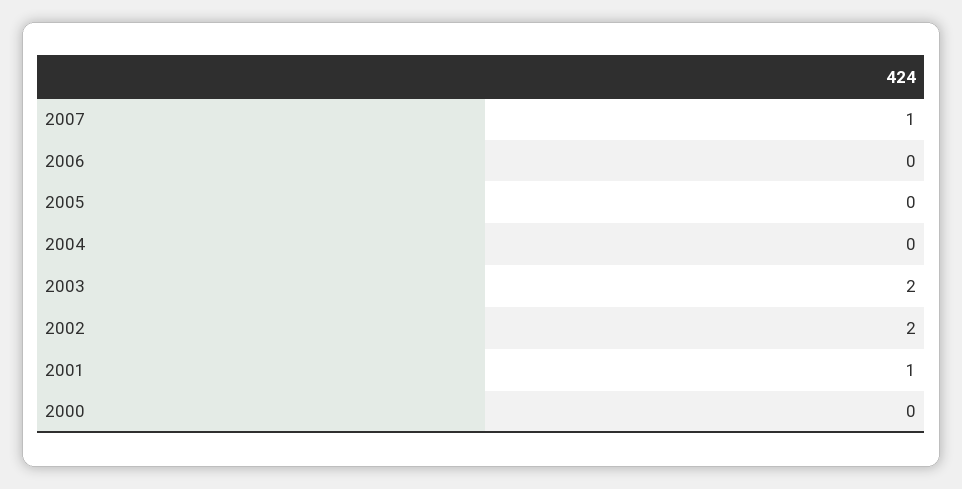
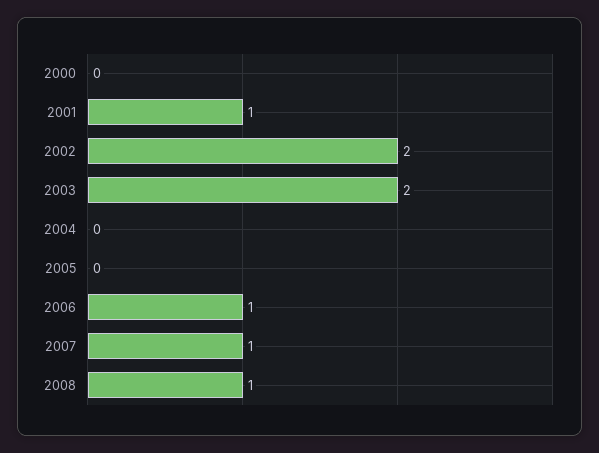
2006: 0 -> 1
2008: none -> 1

